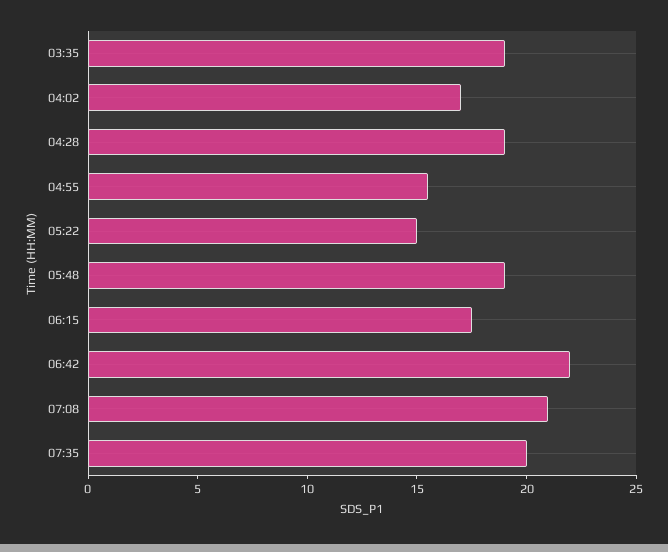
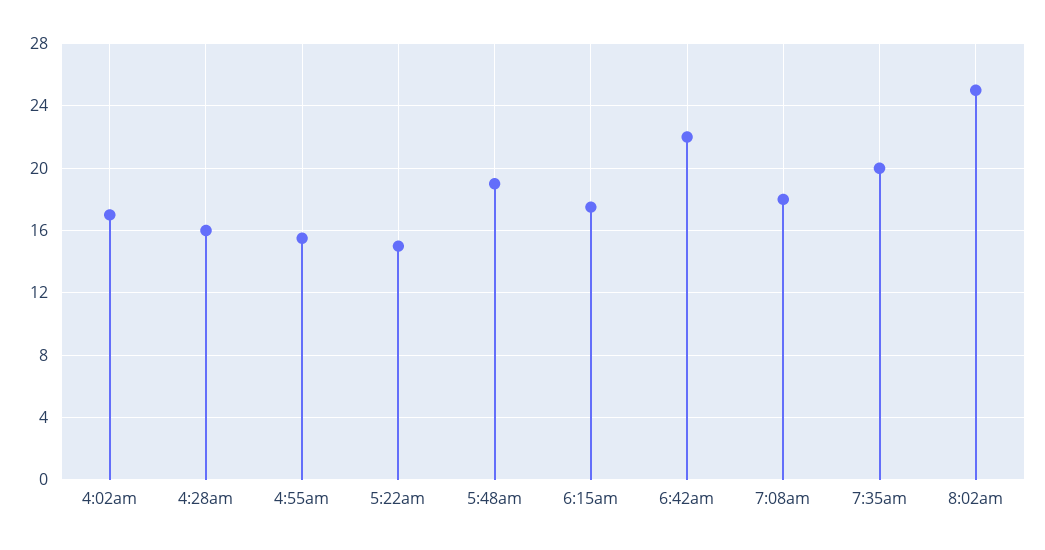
03:35: 19 -> none
04:28: 19 -> 16
07:08: 21 -> 18
8:02am: none -> 25

